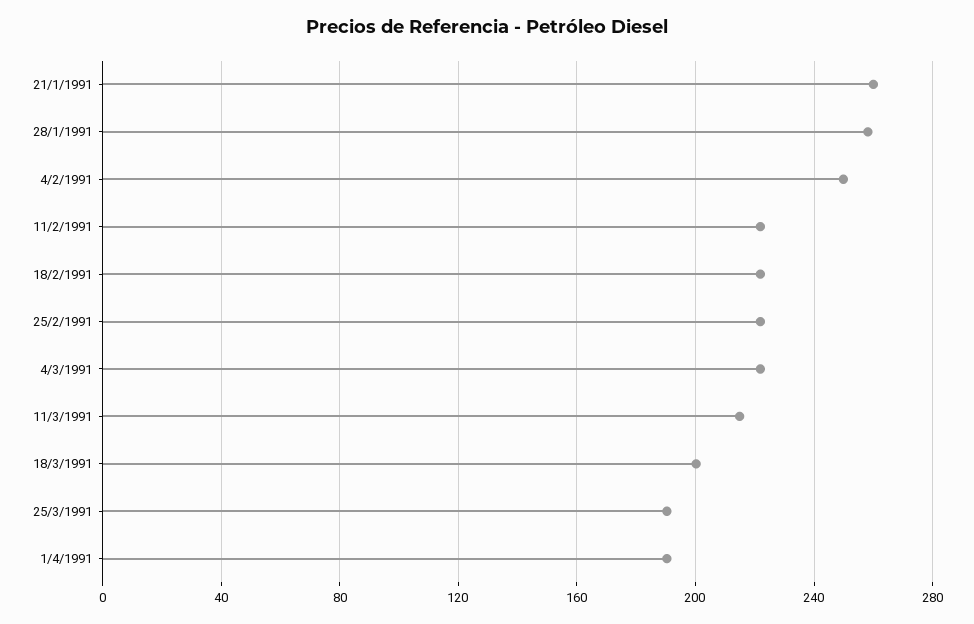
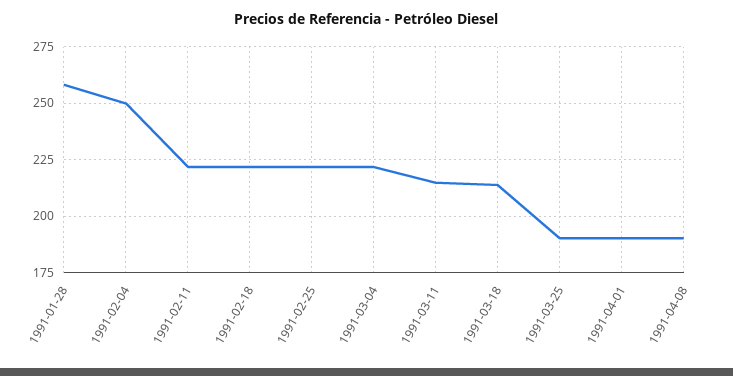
21/1/1991: 260 -> none
18/3/1991: 200 -> 215
1991-04-08: none -> 190

